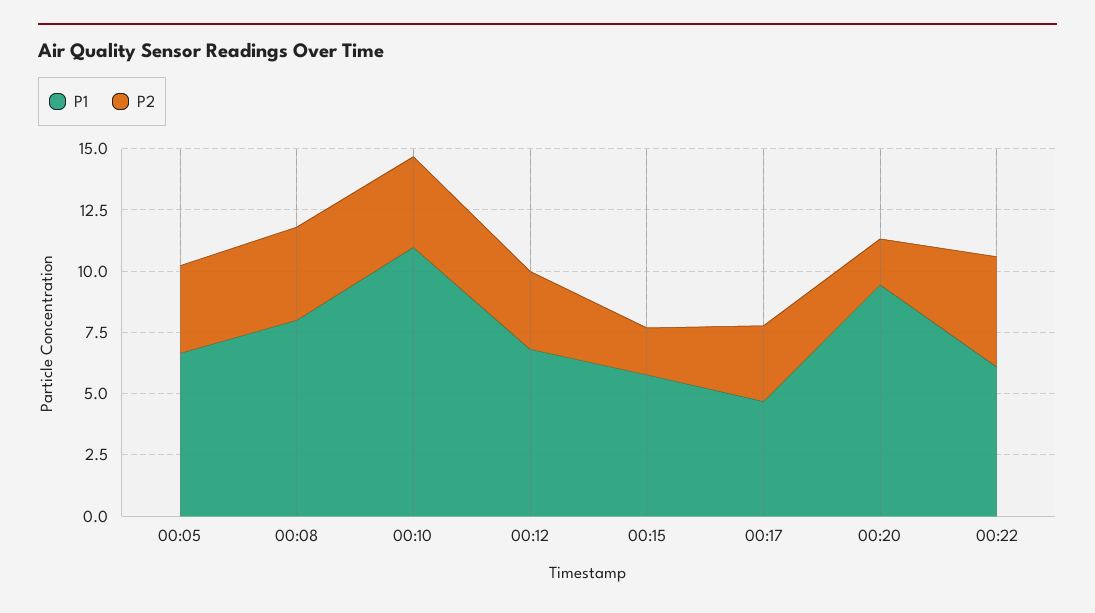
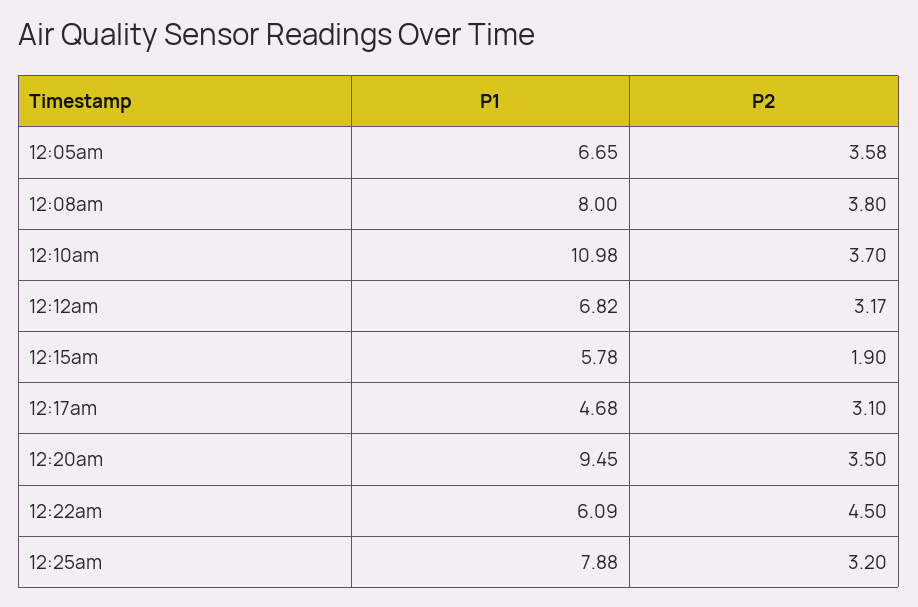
P2, 00:20: 2 -> 3.5
P1, 12:25am: none -> 7.88
P2, 12:25am: none -> 3.2

